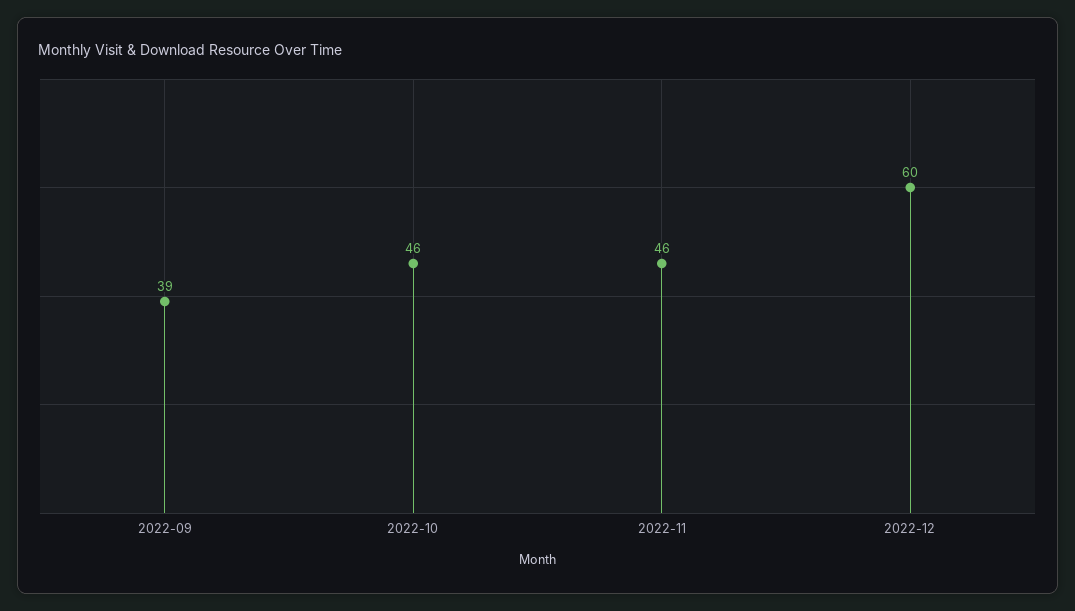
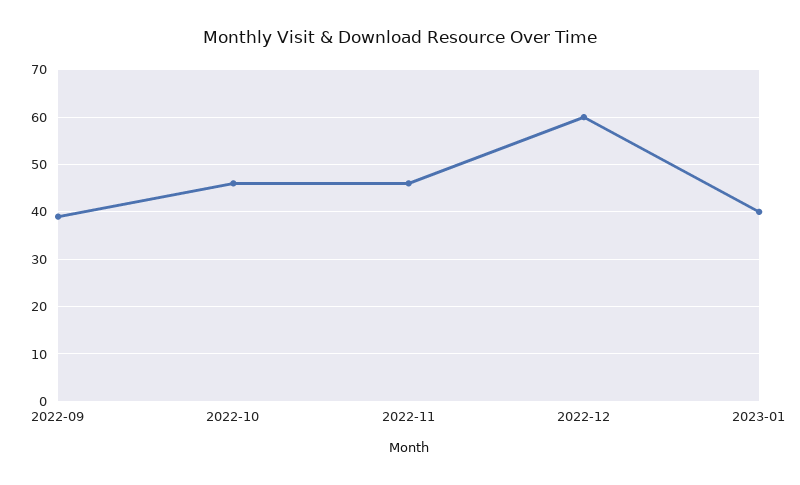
2023-01: none -> 40

